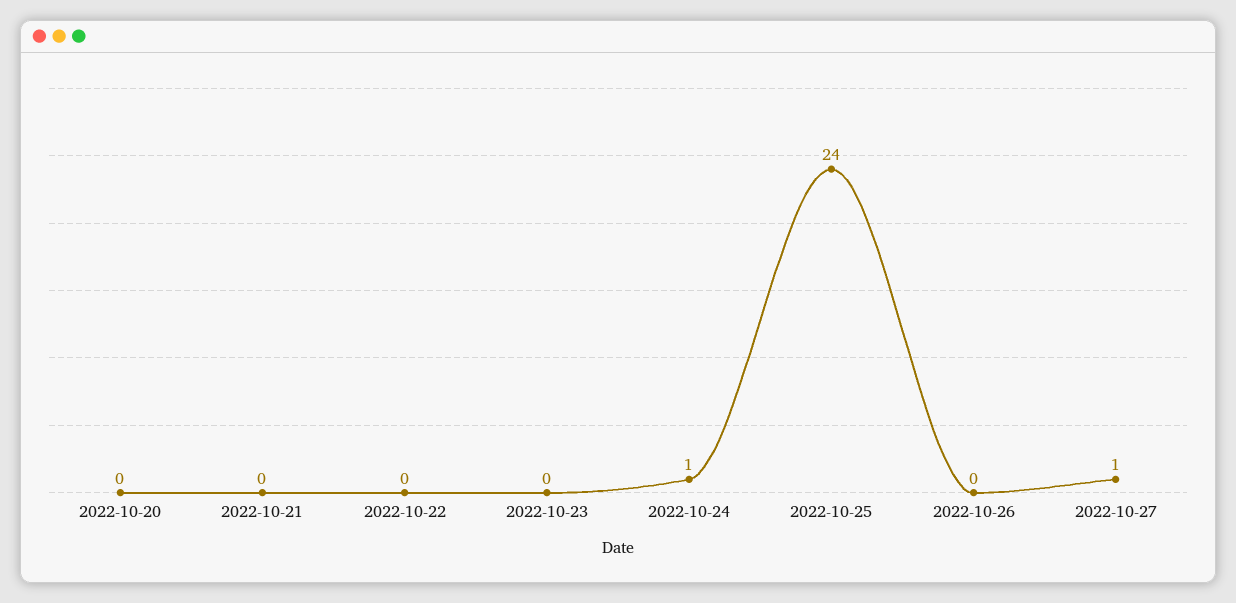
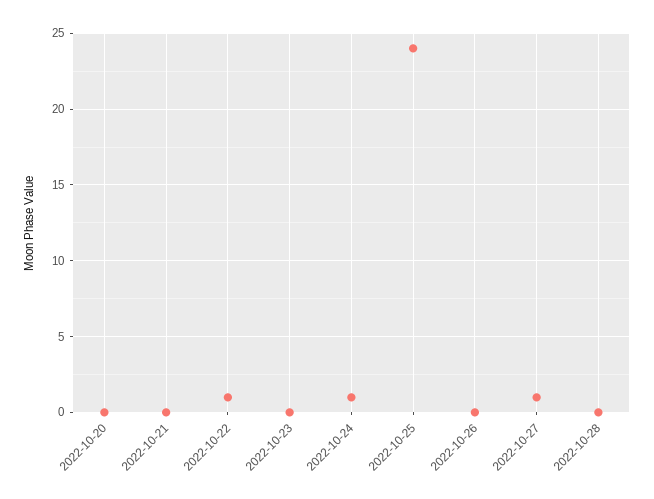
2022-10-22: 0 -> 1
2022-10-28: none -> 0

